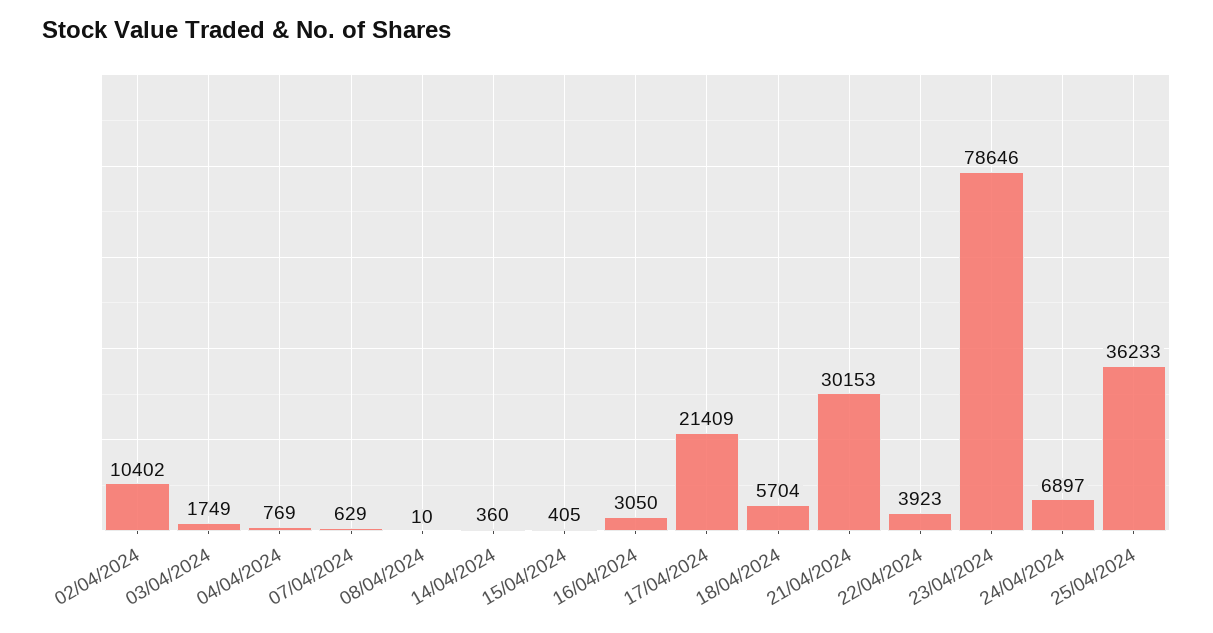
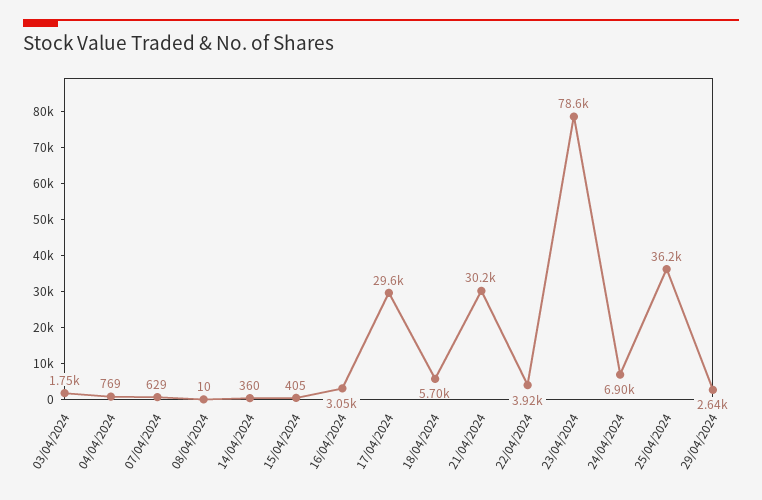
02/04/2024: 10402 -> none
17/04/2024: 21409 -> 29600
29/04/2024: none -> 2640

